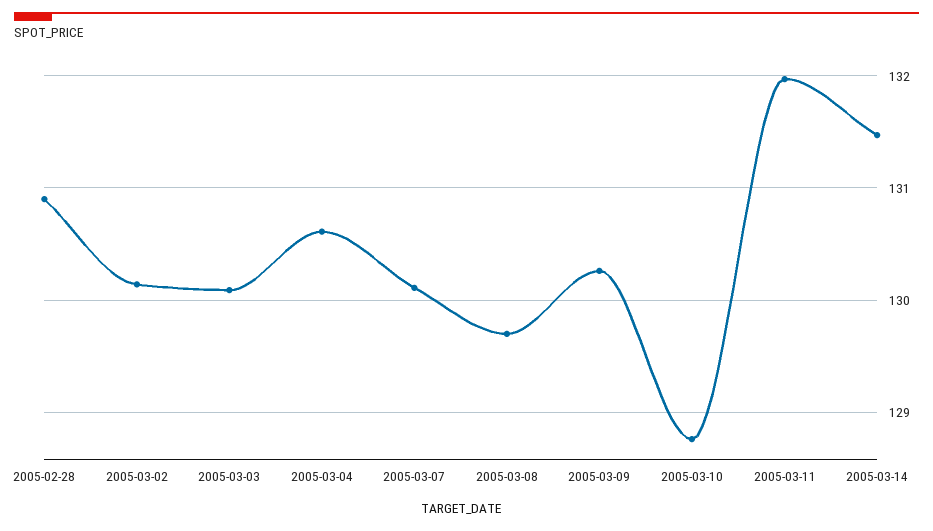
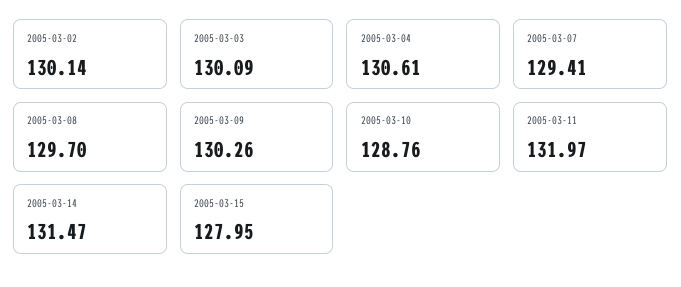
2005-02-28: 130.9 -> none
2005-03-07: 130.1 -> 129.41
2005-03-15: none -> 127.95

